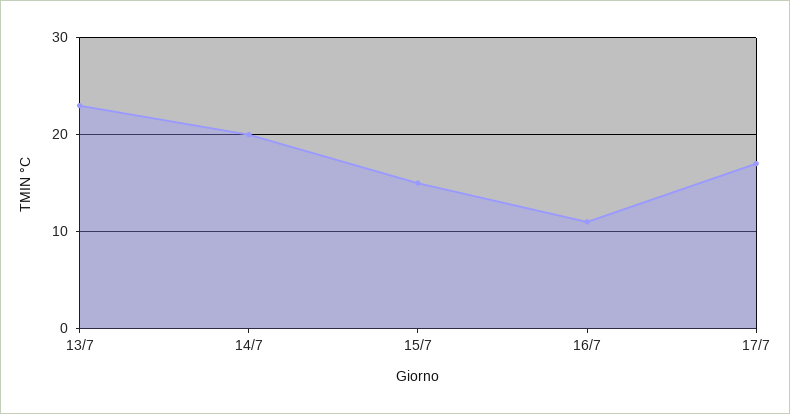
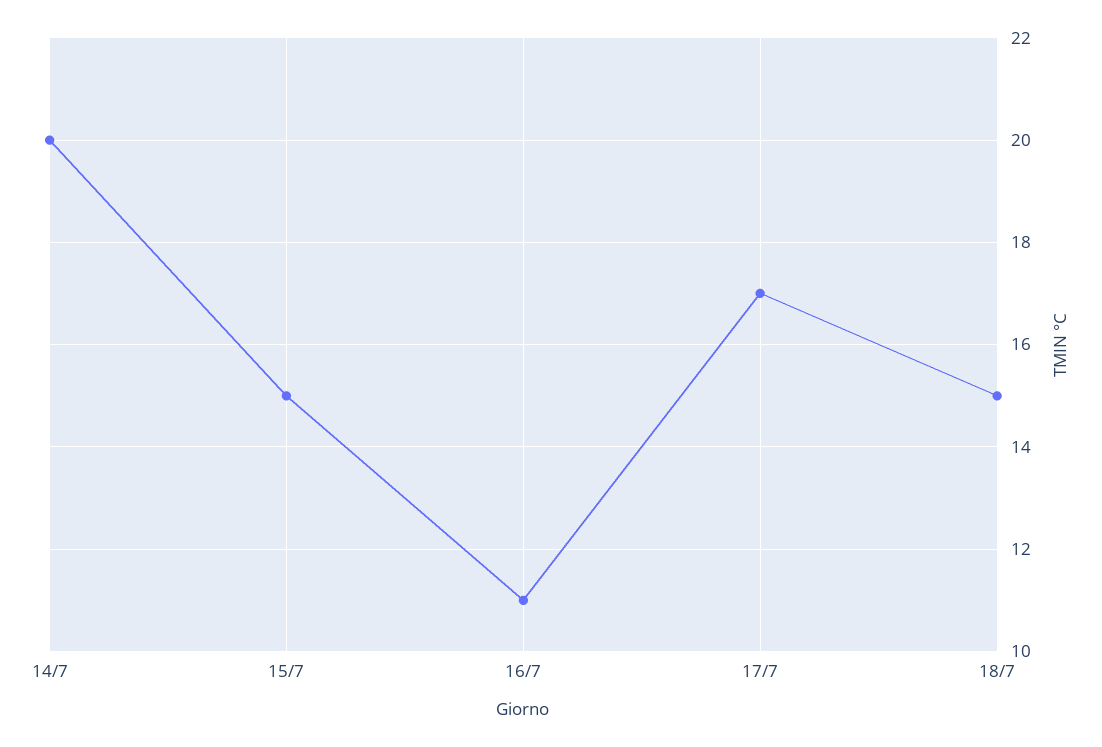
13/7: 23 -> none
18/7: none -> 15

